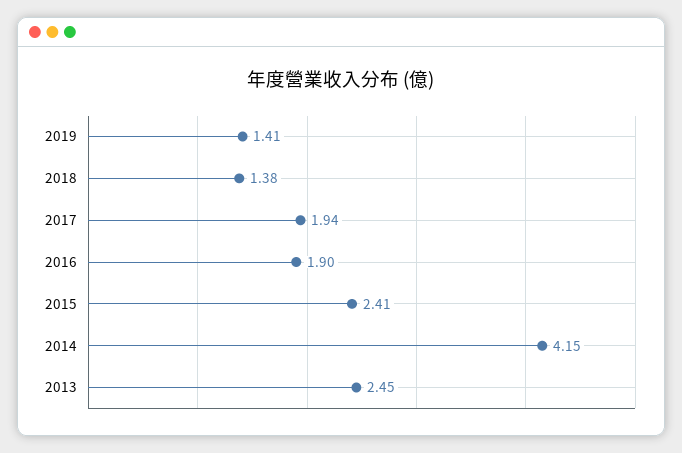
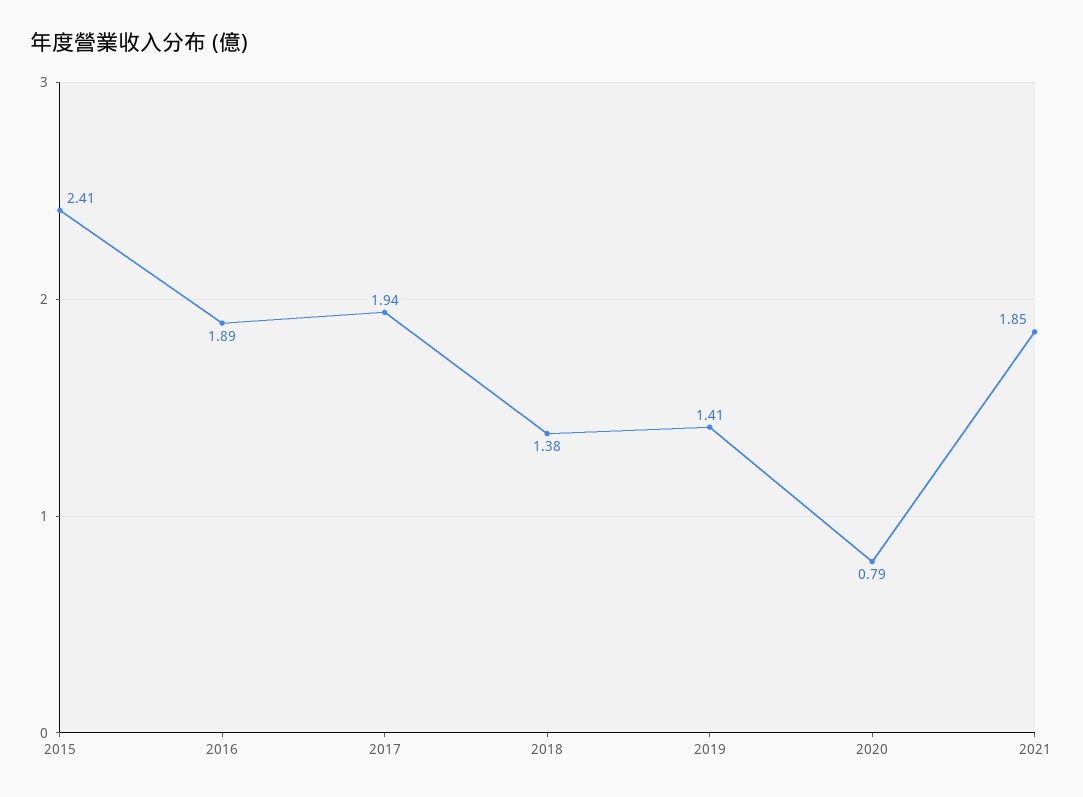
2016: 1.9 -> 1.89
2014: 4.15 -> none
2013: 2.45 -> none
2020: none -> 0.79
2021: none -> 1.85

